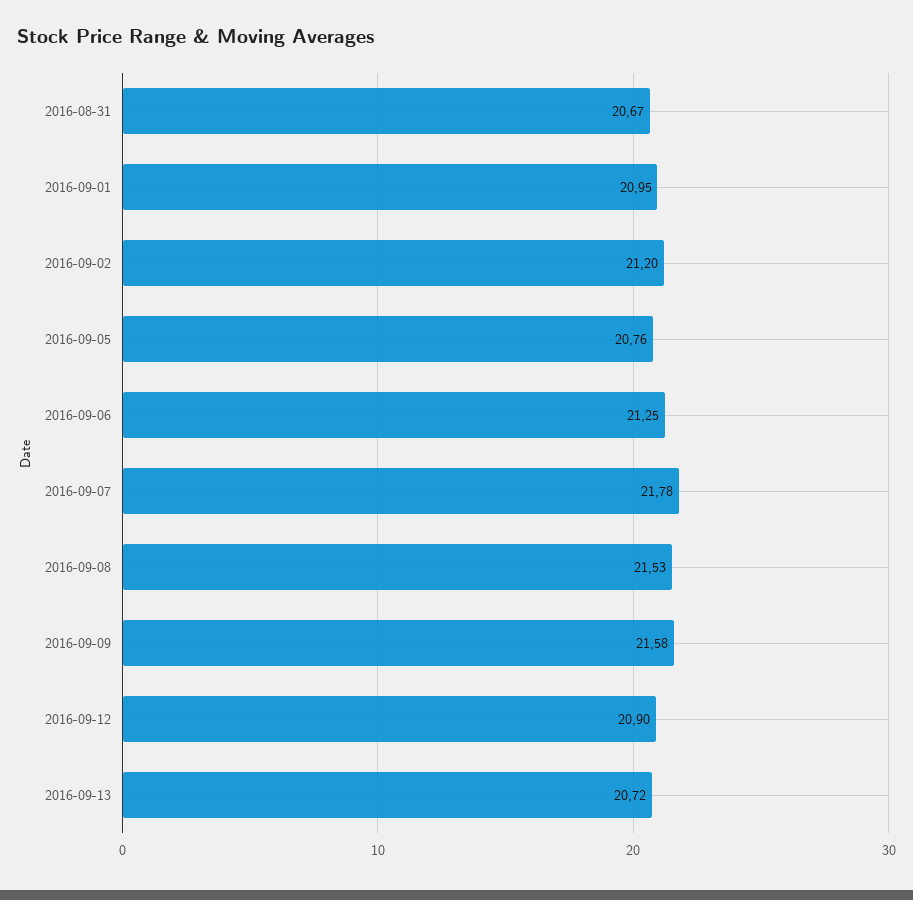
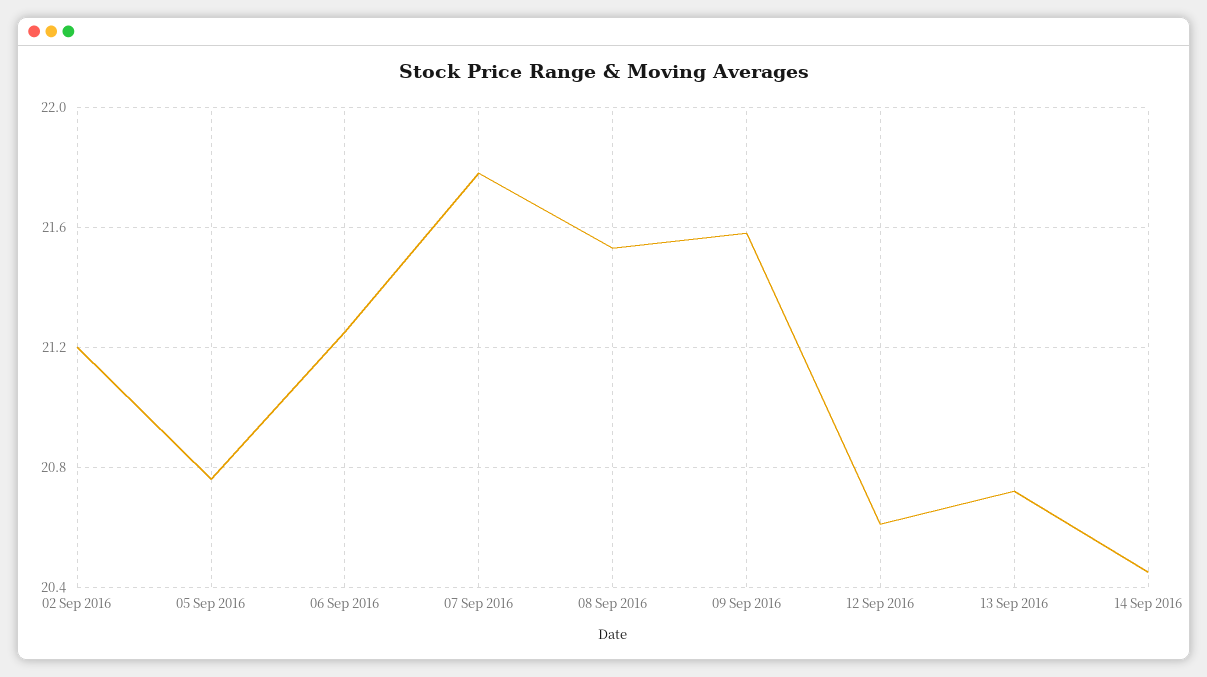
2016-08-31: 20.67 -> none
2016-09-01: 20.95 -> none
2016-09-12: 20.9 -> 20.6
14 Sep 2016: none -> 20.45

